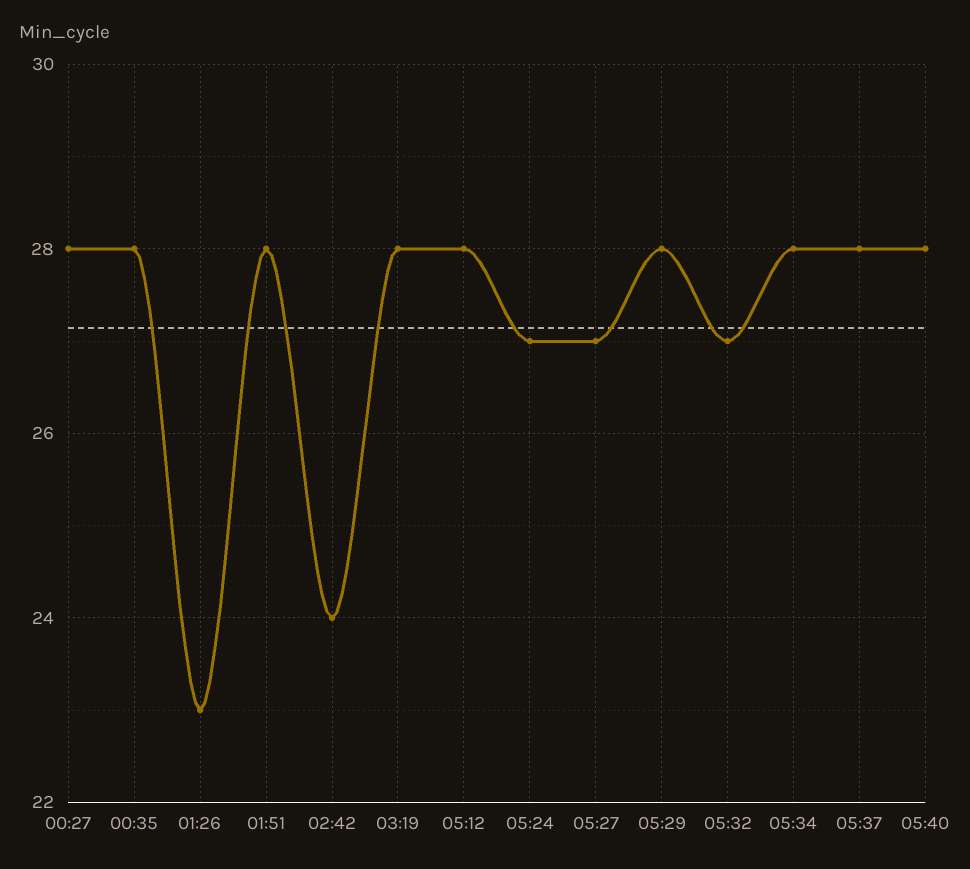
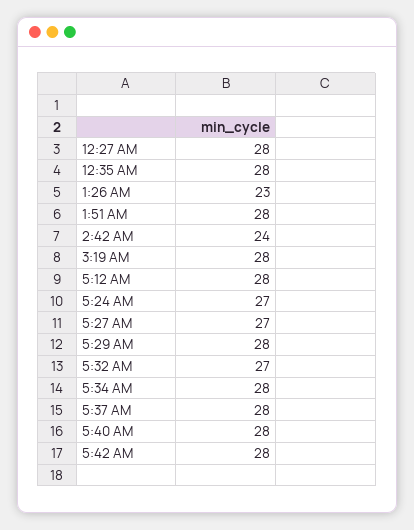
5:42 AM: none -> 28

